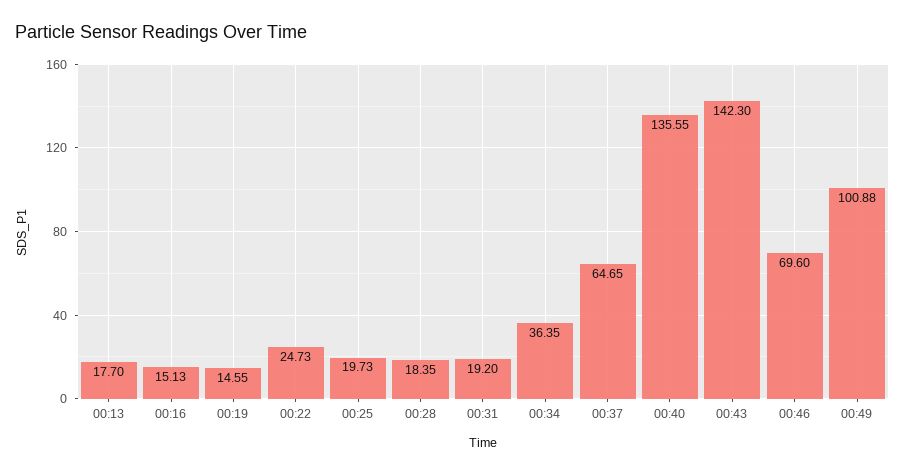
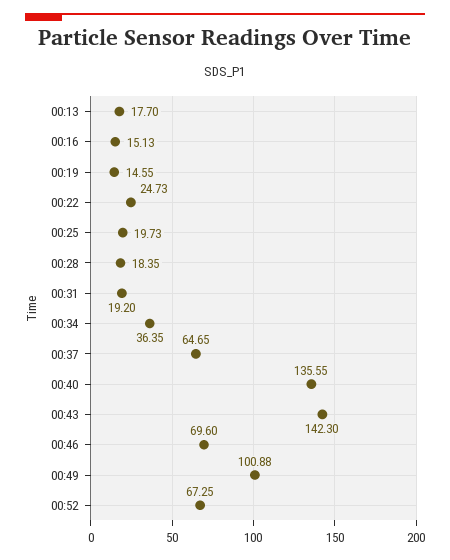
00:52: none -> 67.25

